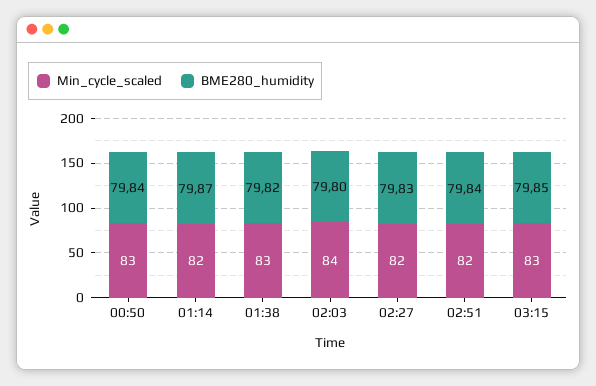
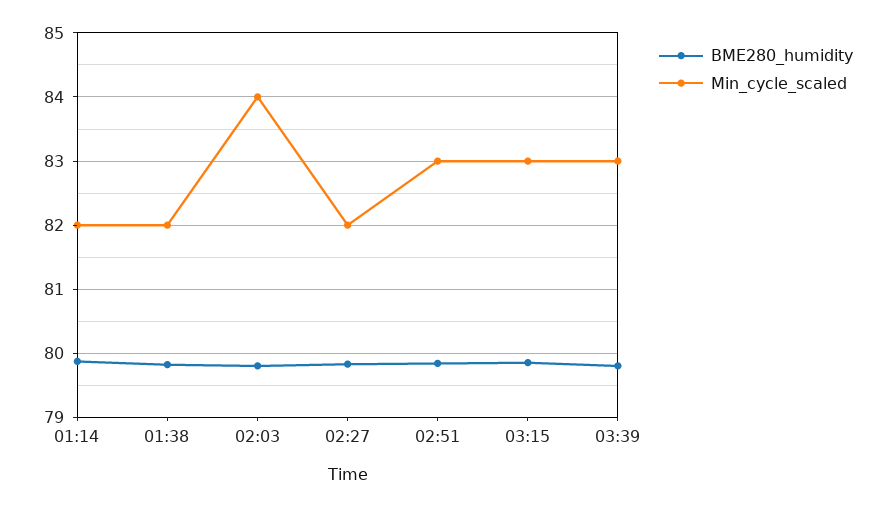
Min_cycle_scaled, 00:50: 83 -> none
BME280_humidity, 00:50: 79.84 -> none
Min_cycle_scaled, 01:38: 83 -> 82
Min_cycle_scaled, 02:51: 82 -> 83
BME280_humidity, 03:39: none -> 79.8
Min_cycle_scaled, 03:39: none -> 83

